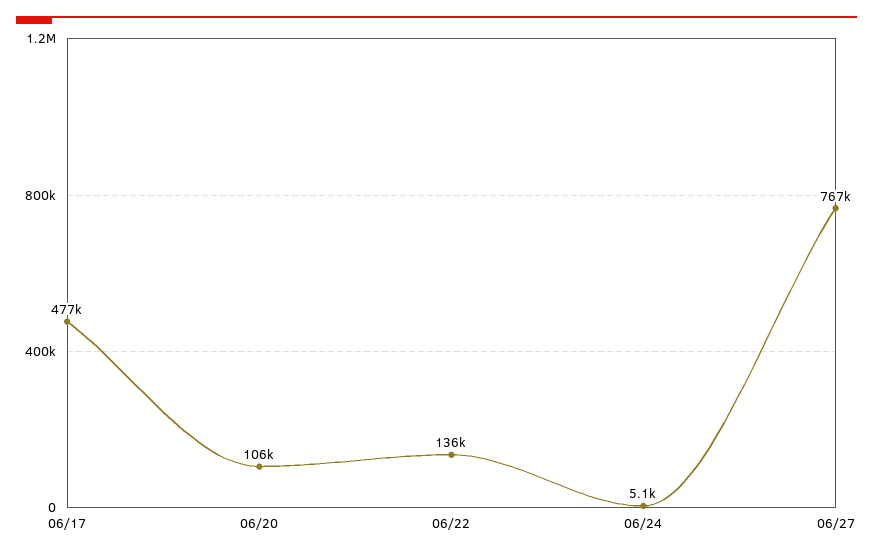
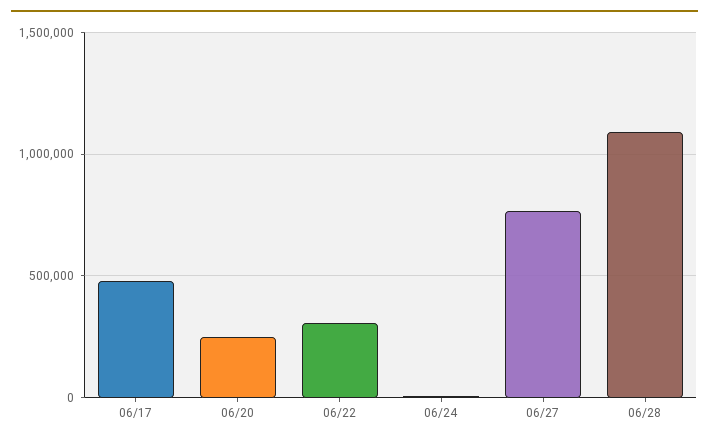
06/20: 106000 -> 250000
06/22: 136000 -> 300000
06/28: none -> 1100000

